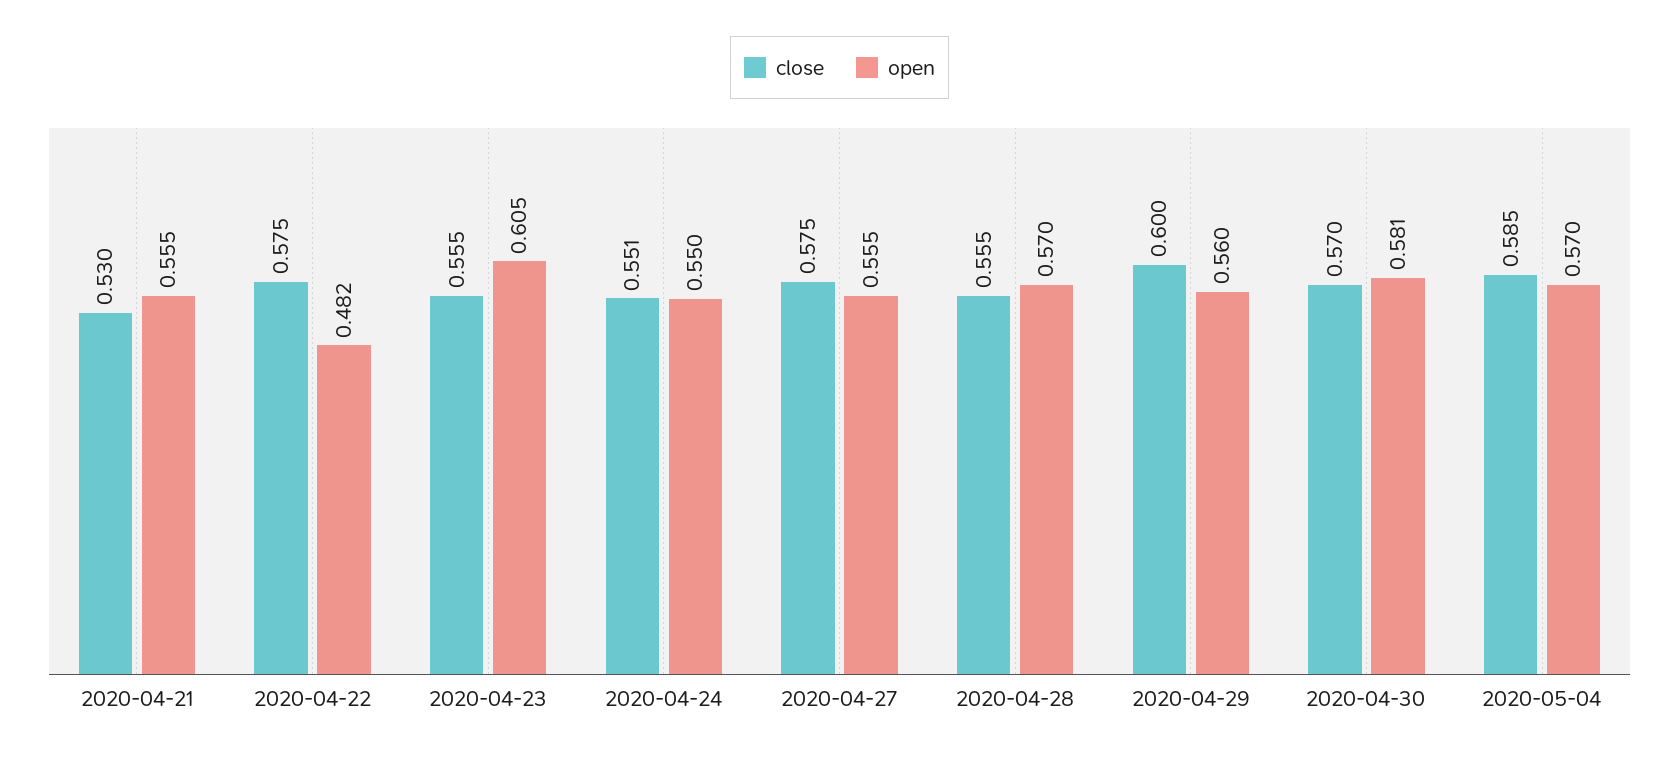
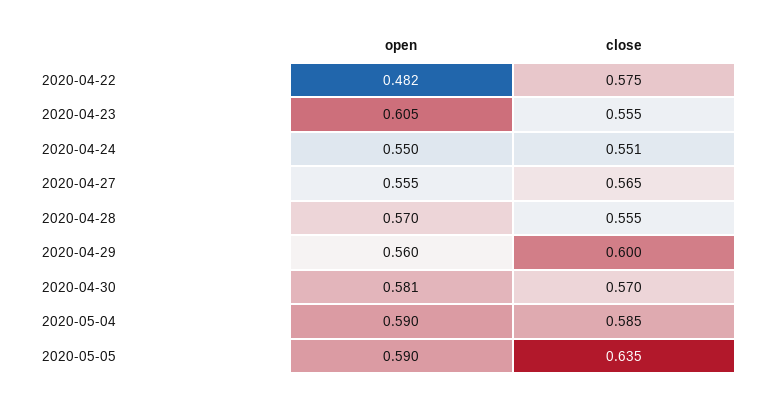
close, 2020-04-21: 0.53 -> none
open, 2020-04-21: 0.555 -> none
close, 2020-04-27: 0.575 -> 0.565
open, 2020-05-04: 0.57 -> 0.59
open, 2020-05-05: none -> 0.59
close, 2020-05-05: none -> 0.635

